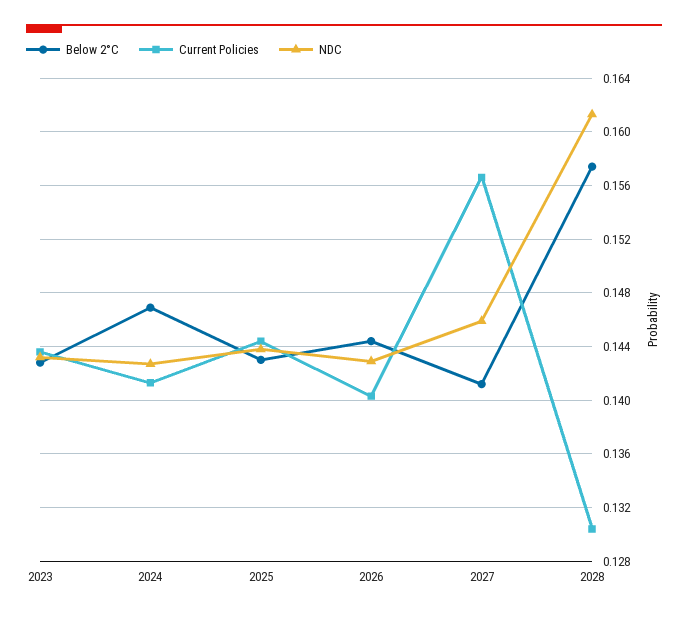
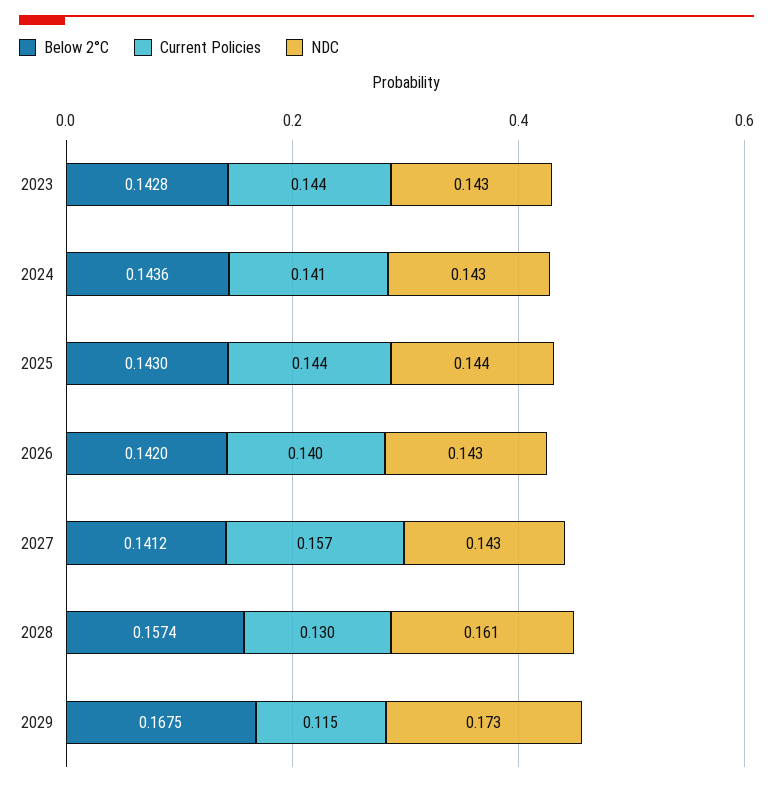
Below 2°C, 2024: 0.147 -> 0.1436
Below 2°C, 2026: 0.1445 -> 0.142
NDC, 2027: 0.146 -> 0.143
Below 2°C, 2029: none -> 0.1675
Current Policies, 2029: none -> 0.115
NDC, 2029: none -> 0.173

